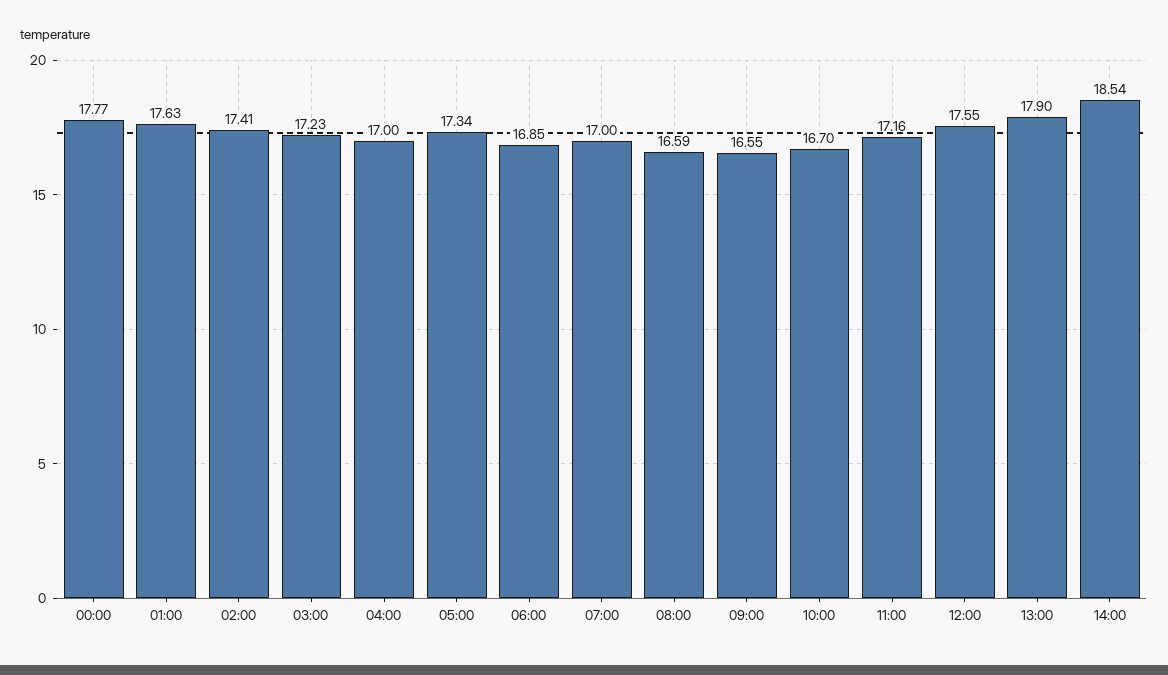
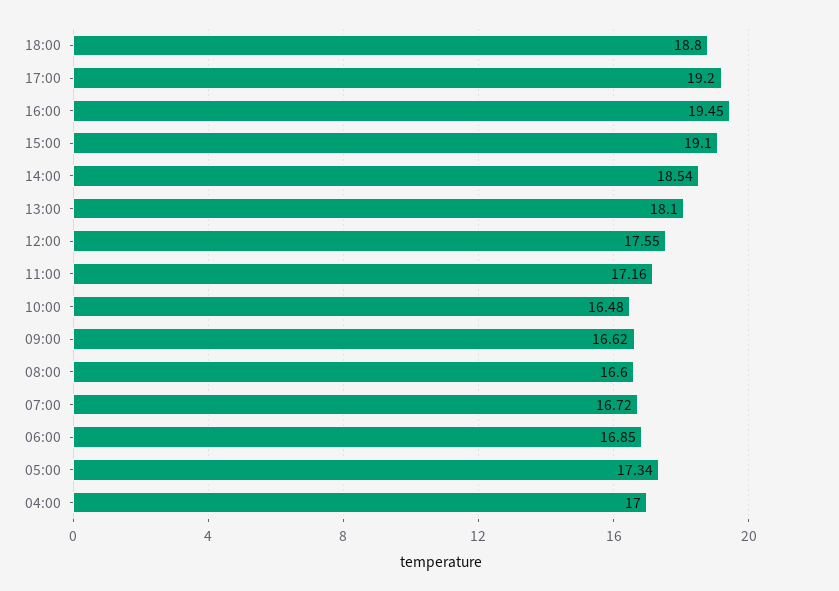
00:00: 17.77 -> none
01:00: 17.63 -> none
02:00: 17.41 -> none
03:00: 17.23 -> none
07:00: 17 -> 16.72
08:00: 16.59 -> 16.6
09:00: 16.55 -> 16.62
10:00: 16.7 -> 16.48
13:00: 17.9 -> 18.1
18:00: none -> 18.8
17:00: none -> 19.2
16:00: none -> 19.45
15:00: none -> 19.1

